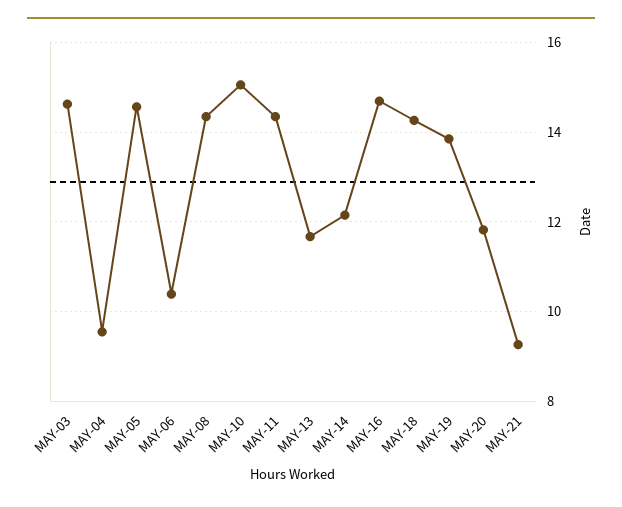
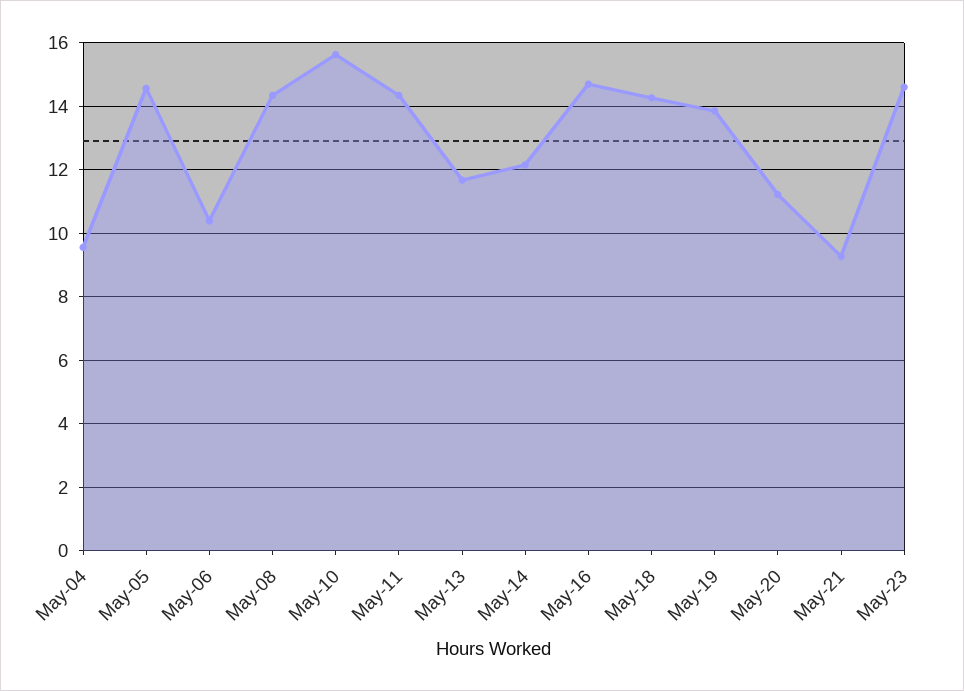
MAY-03: 14.6 -> none
MAY-10: 15 -> 15.6
MAY-20: 11.8 -> 11.2
May-23: none -> 14.6

